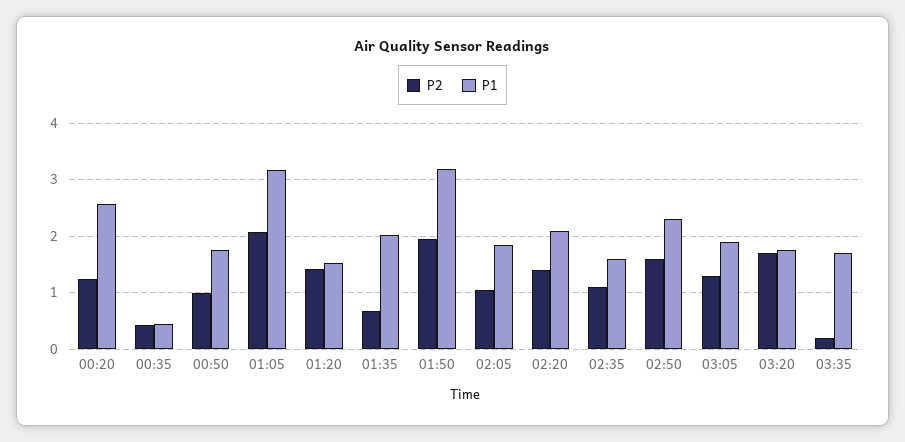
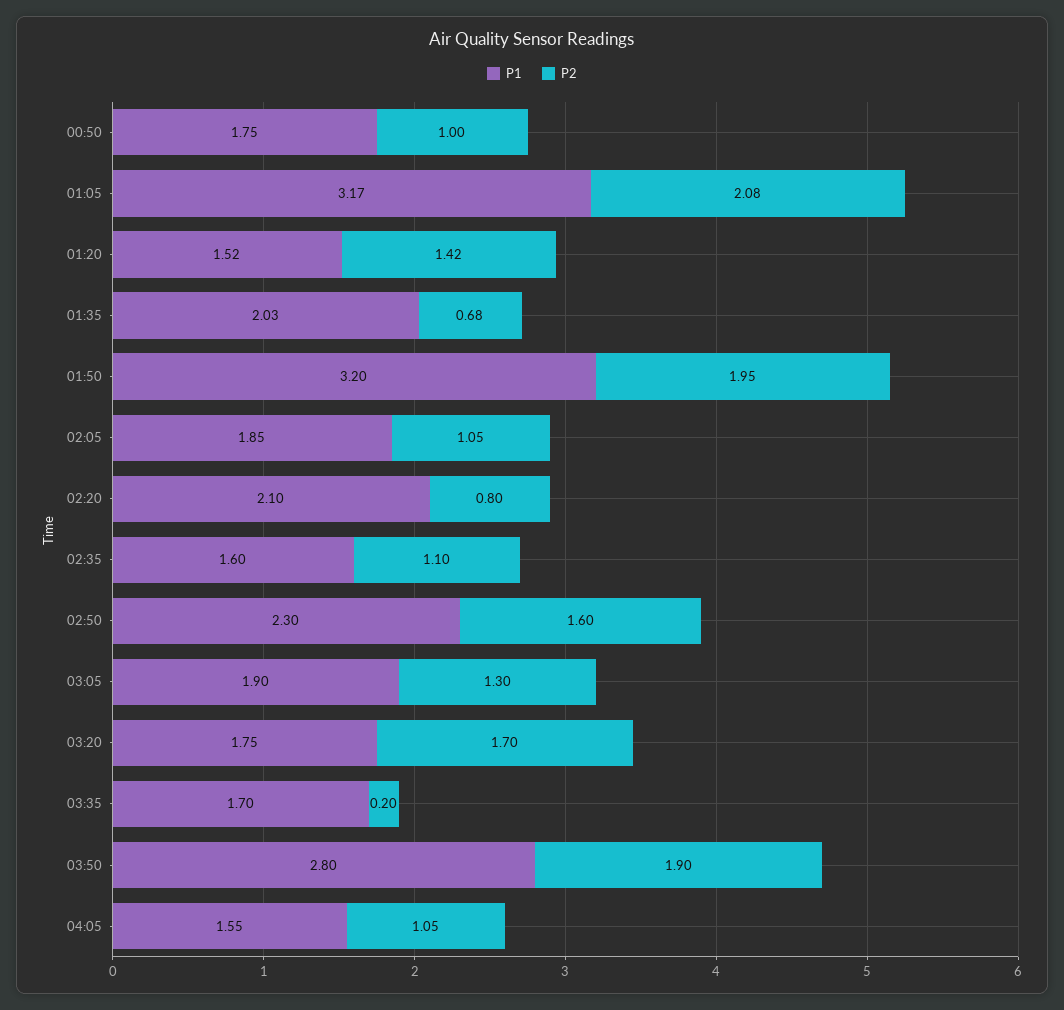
P2, 00:20: 1.2 -> none
P1, 00:20: 2.6 -> none
P2, 00:35: 0.4 -> none
P1, 00:35: 0.4 -> none
P2, 02:20: 1.4 -> 0.8
P1, 03:50: none -> 2.8
P2, 03:50: none -> 1.9
P1, 04:05: none -> 1.55
P2, 04:05: none -> 1.05

